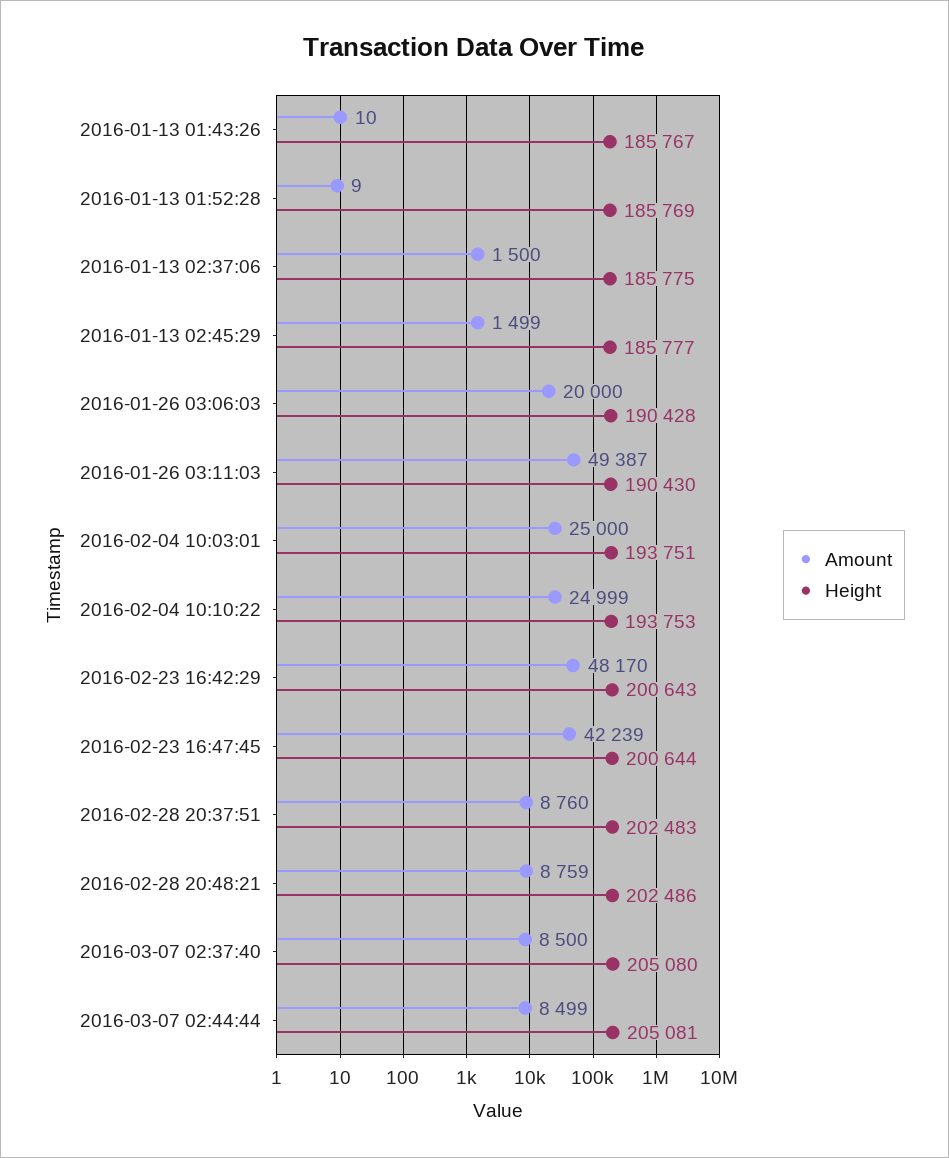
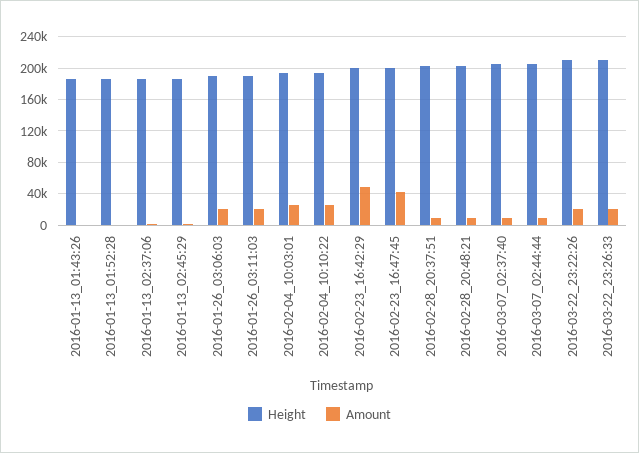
Amount, 2016-01-26 03:11:03: 49387 -> 20000
Height, 2016-03-22_23:22:26: none -> 210000
Amount, 2016-03-22_23:22:26: none -> 20000
Height, 2016-03-22_23:26:33: none -> 210000
Amount, 2016-03-22_23:26:33: none -> 20000

